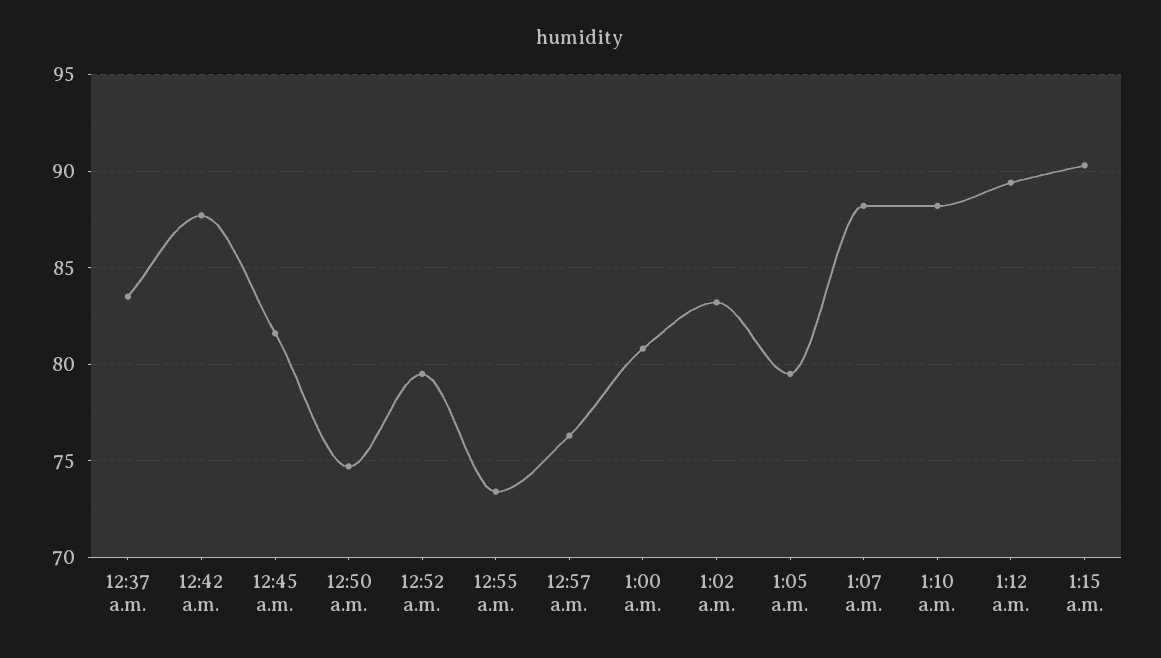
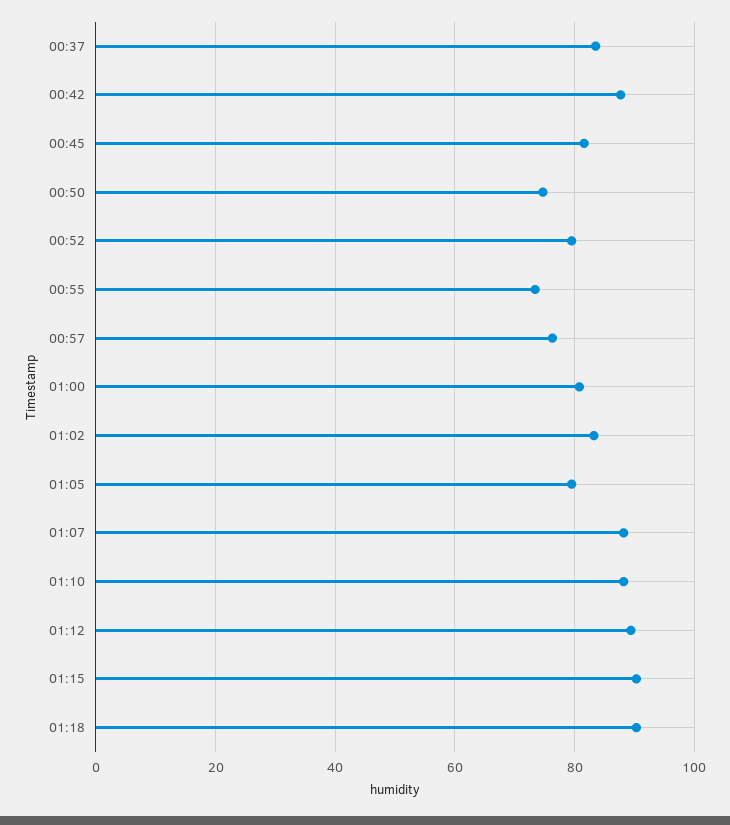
01:18: none -> 90

